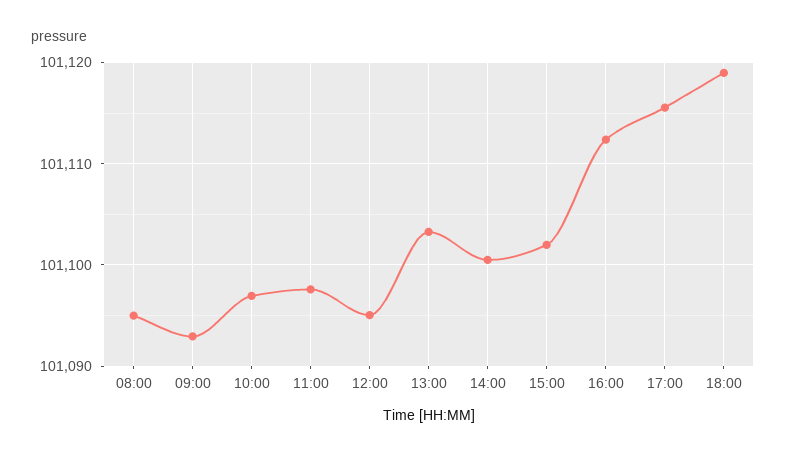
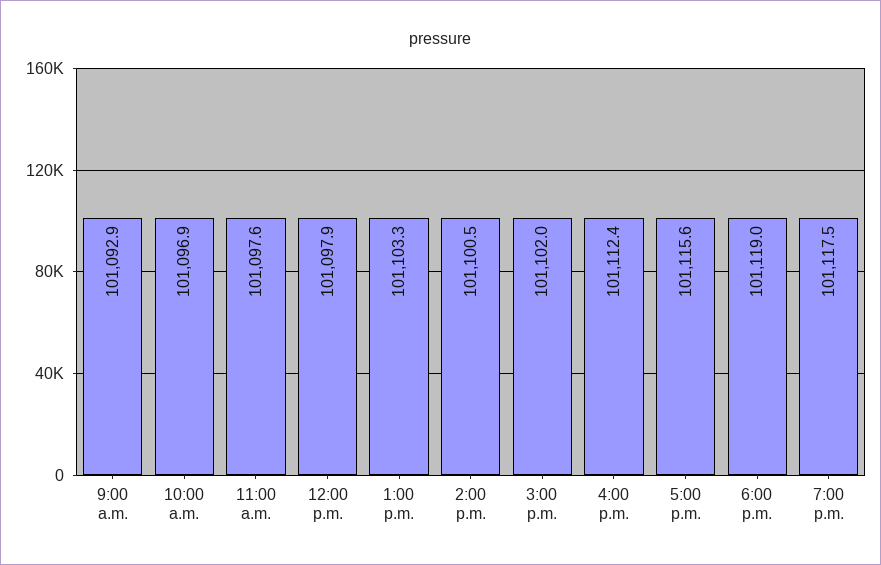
08:00: 101095 -> none
12:00: 101095 -> 101097.9
7:00 p.m.: none -> 101117.5

